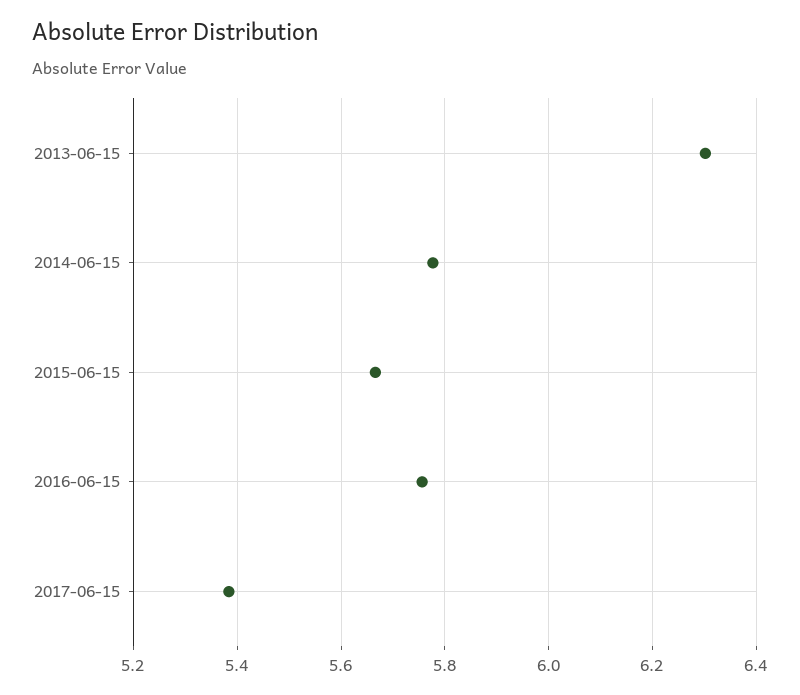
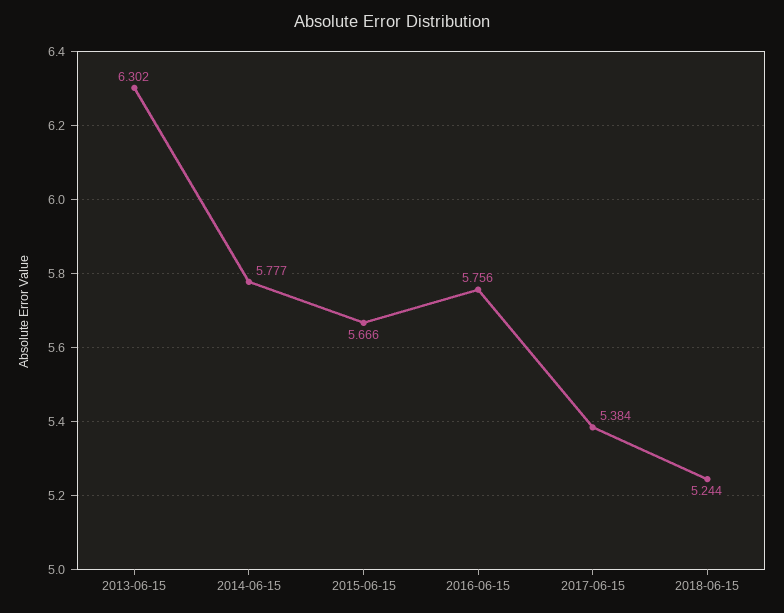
2018-06-15: none -> 5.244

